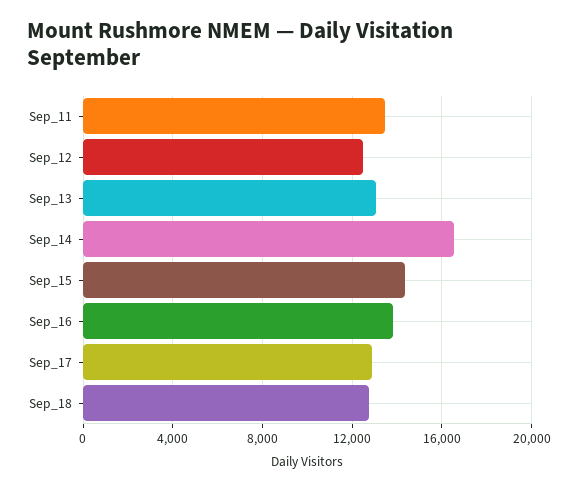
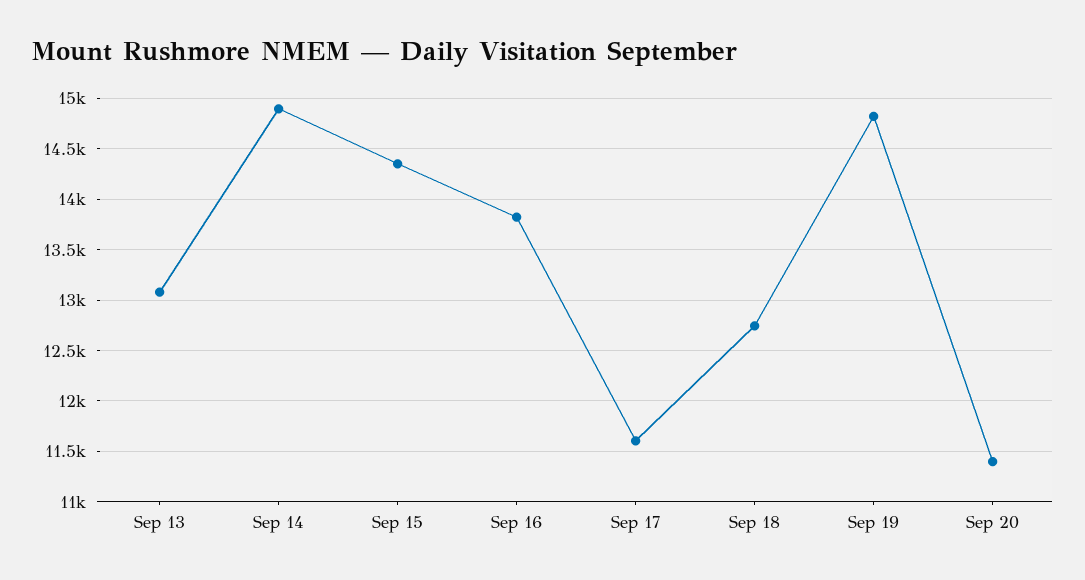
Sep_11: 13500 -> none
Sep_12: 12500 -> none
Sep_14: 16500 -> 14900
Sep_17: 13000 -> 11600
Sep 19: none -> 14800
Sep 20: none -> 11400

